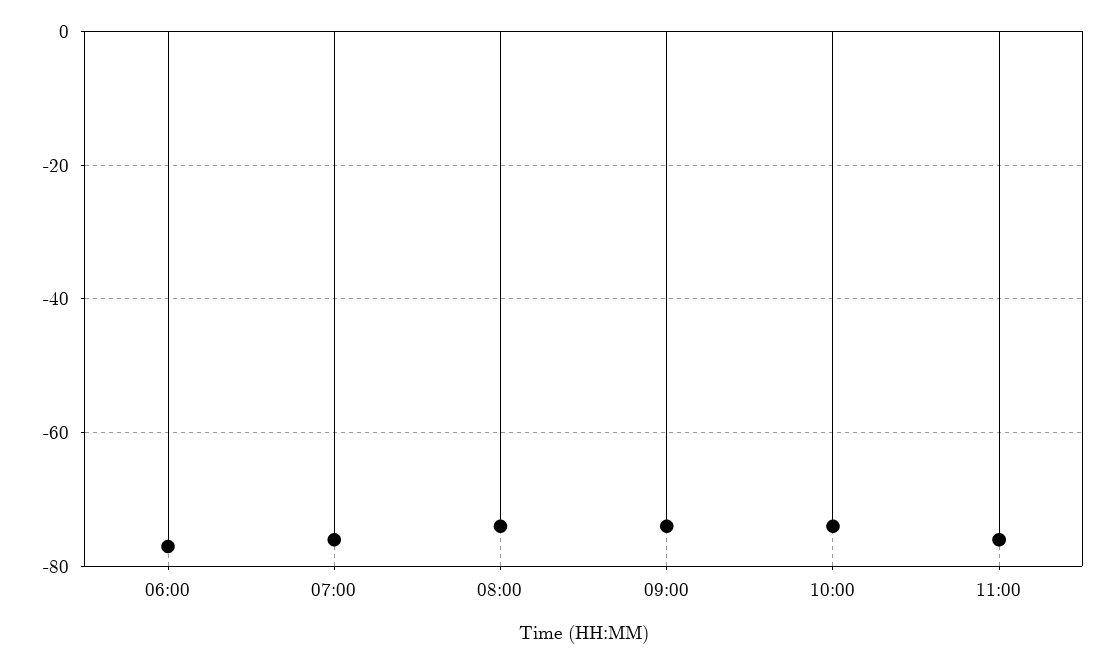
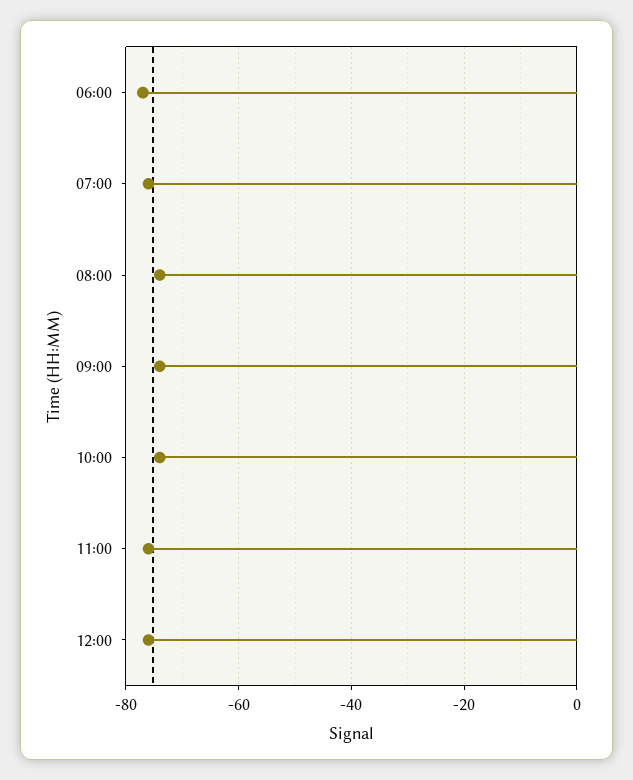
12:00: none -> -75

